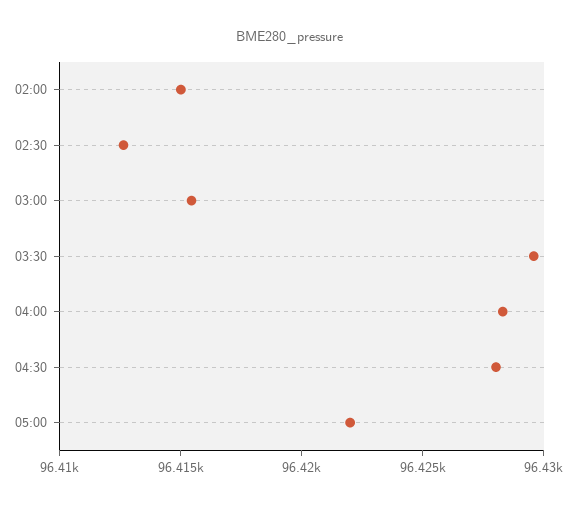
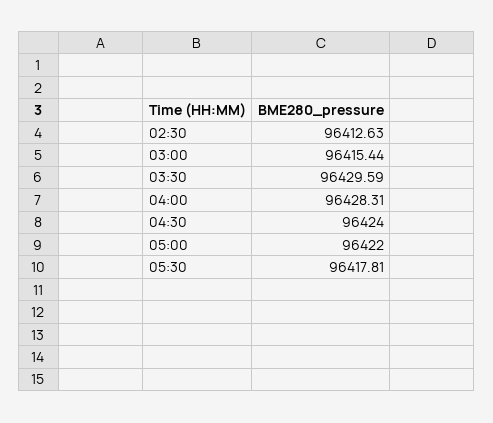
02:00: 96415 -> none
04:30: 96428 -> 96424
05:30: none -> 96417.81

